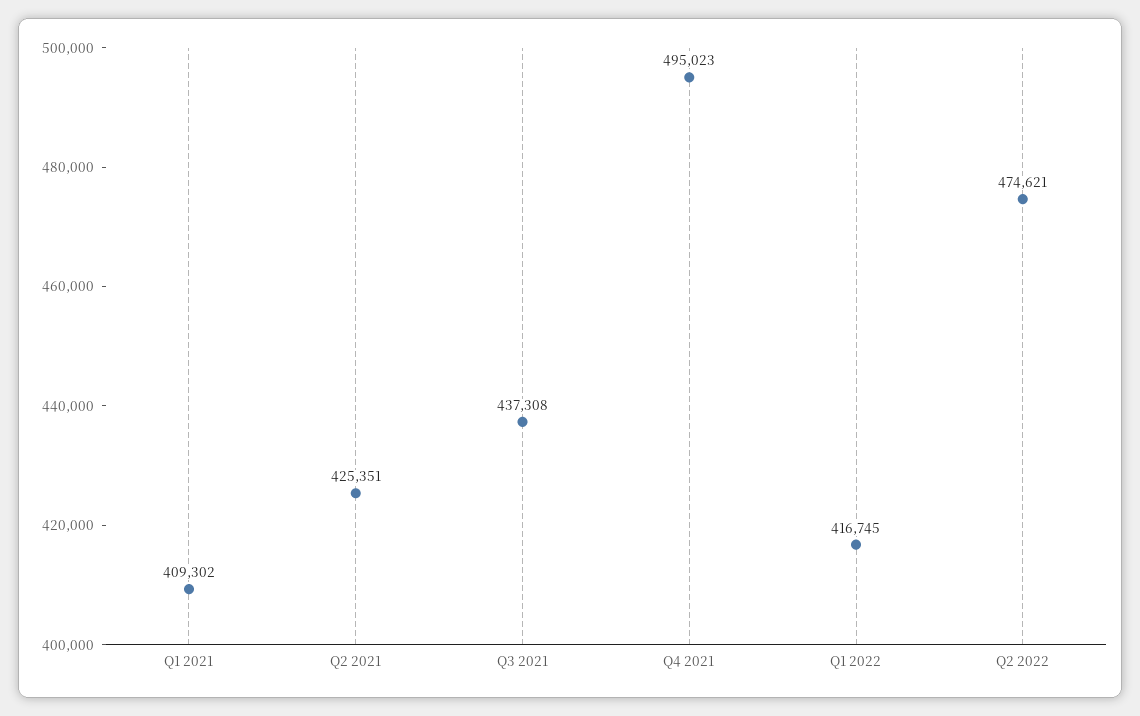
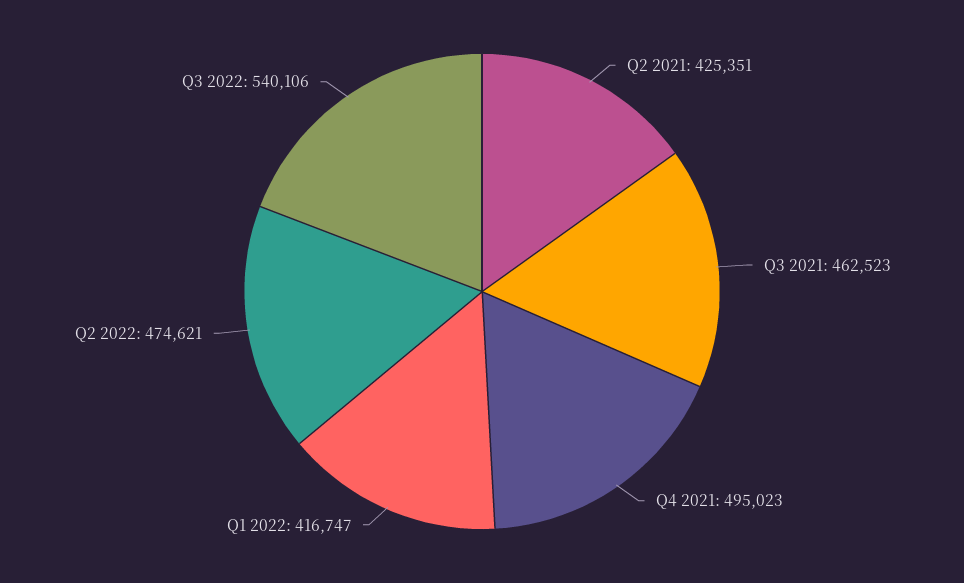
Q1 2021: 409302 -> none
Q3 2021: 437308 -> 462523
Q1 2022: 416745 -> 416747
Q3 2022: none -> 540106

